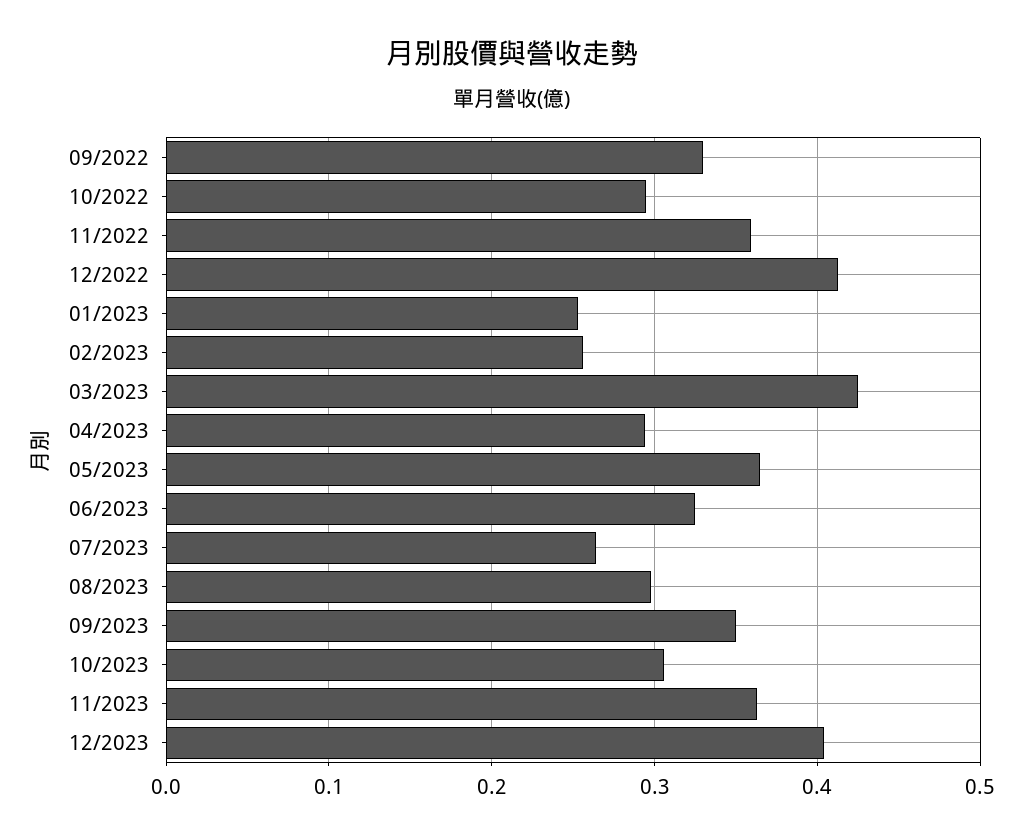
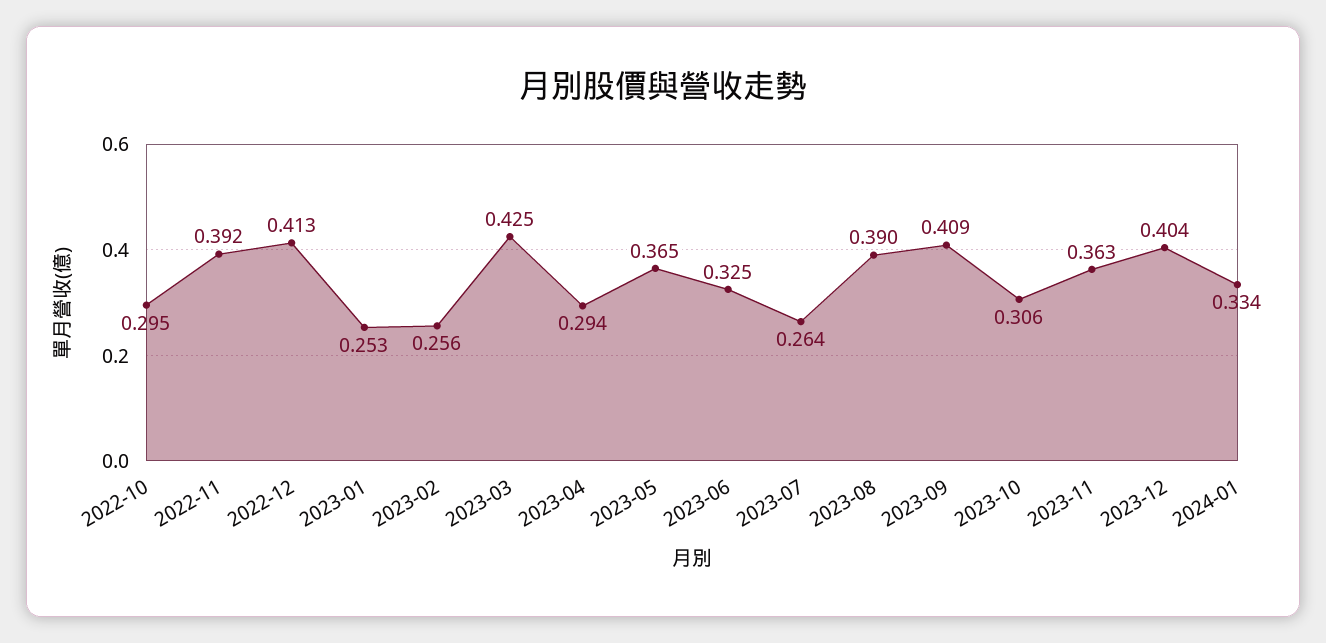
09/2022: 0.33 -> none
11/2022: 0.36 -> 0.392
08/2023: 0.3 -> 0.39
09/2023: 0.35 -> 0.409
2024-01: none -> 0.334

